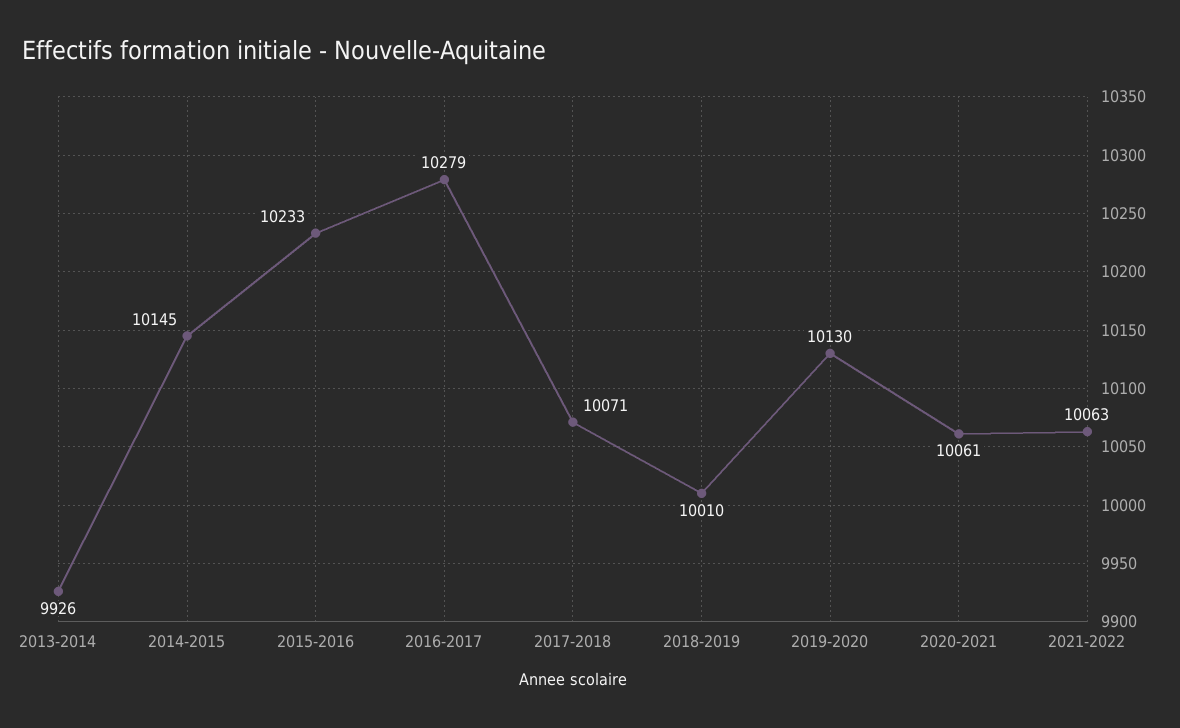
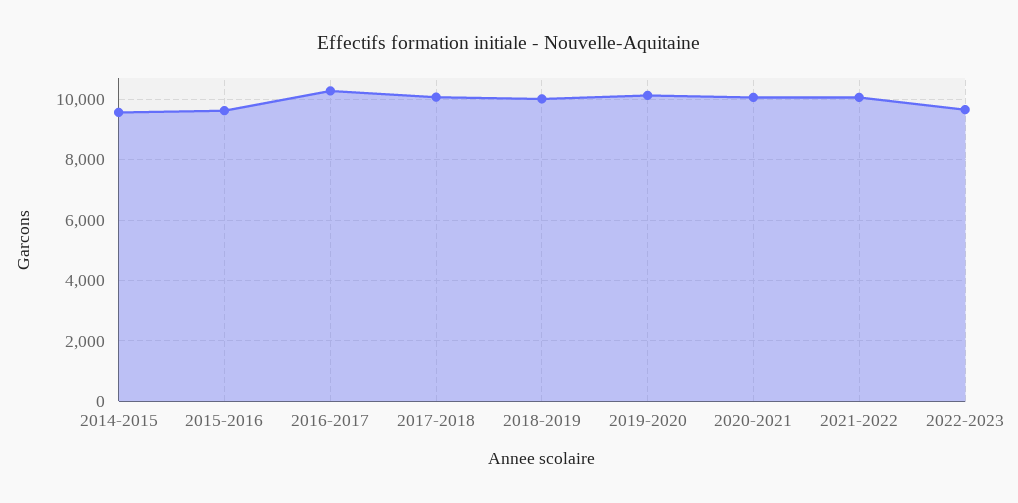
2013-2014: 9926 -> none
2014-2015: 10145 -> 9600
2015-2016: 10233 -> 9600
2022-2023: none -> 9600

